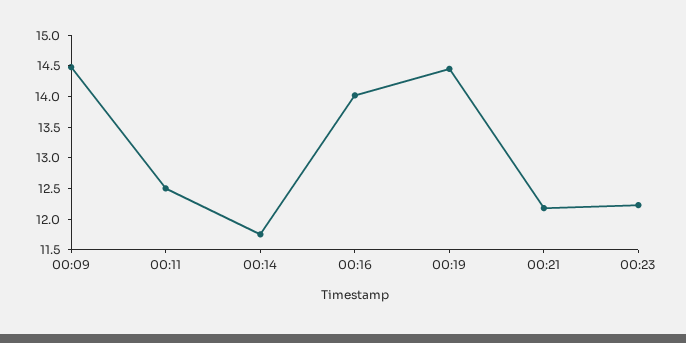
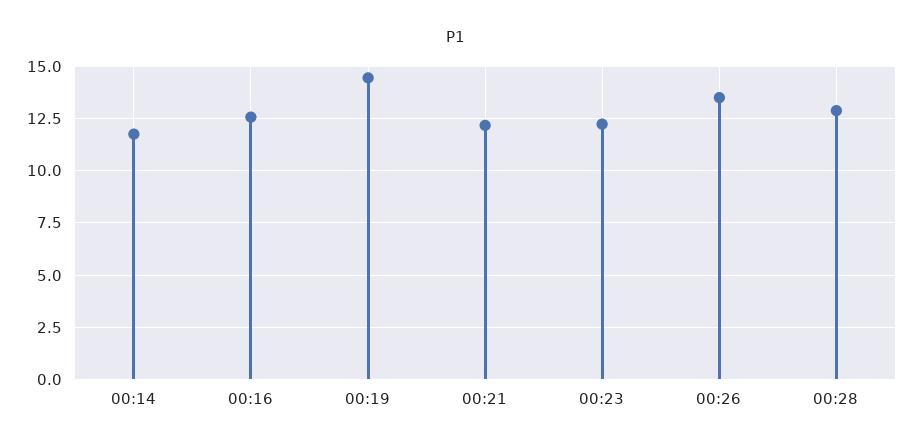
00:09: 14.5 -> none
00:11: 12.5 -> none
00:16: 14 -> 12.5
00:26: none -> 13.5
00:28: none -> 13

